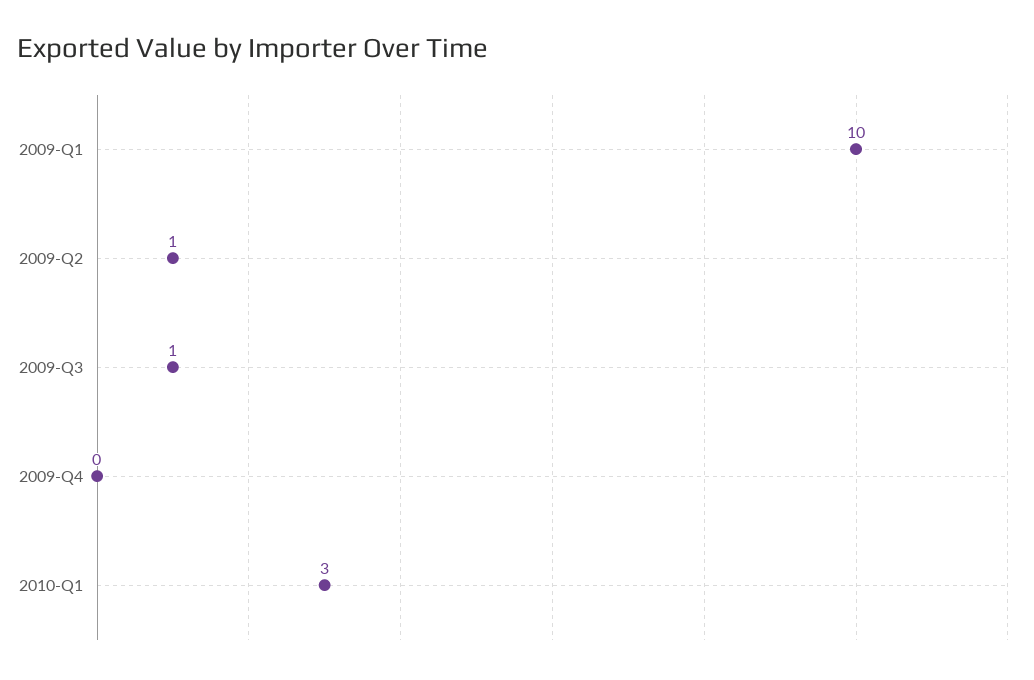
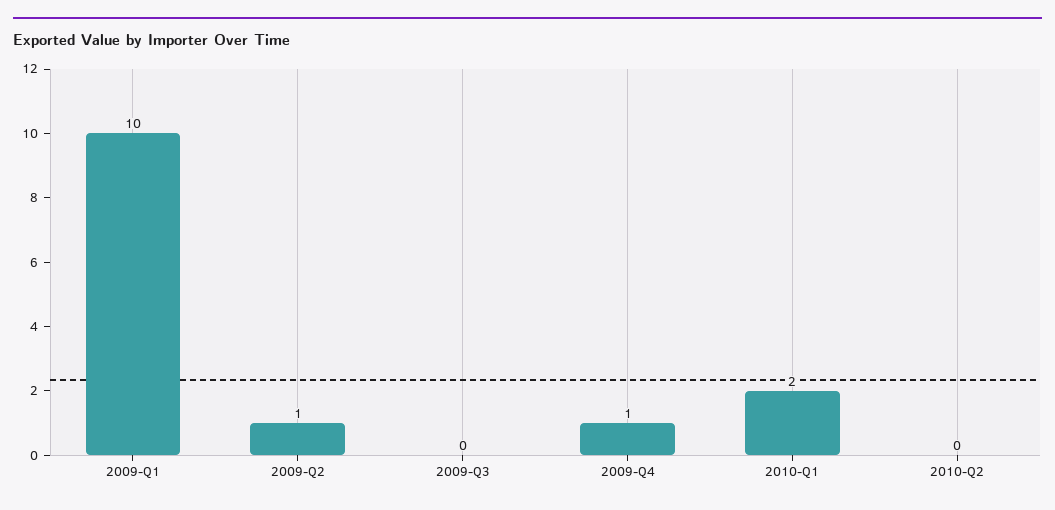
2009-Q3: 1 -> 0
2009-Q4: 0 -> 1
2010-Q1: 3 -> 2
2010-Q2: none -> 0

